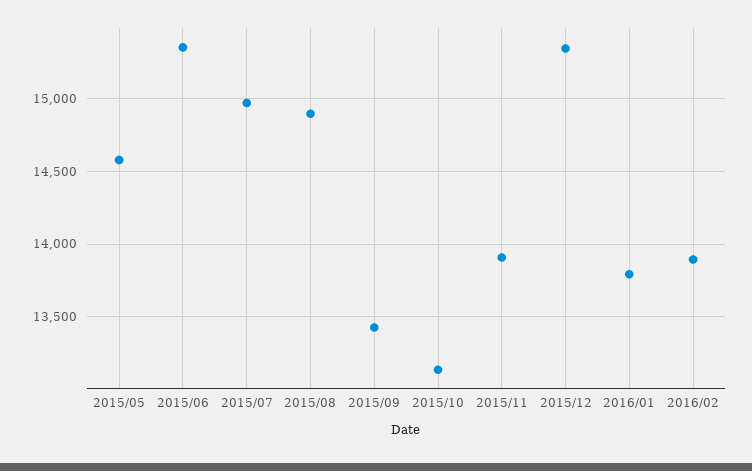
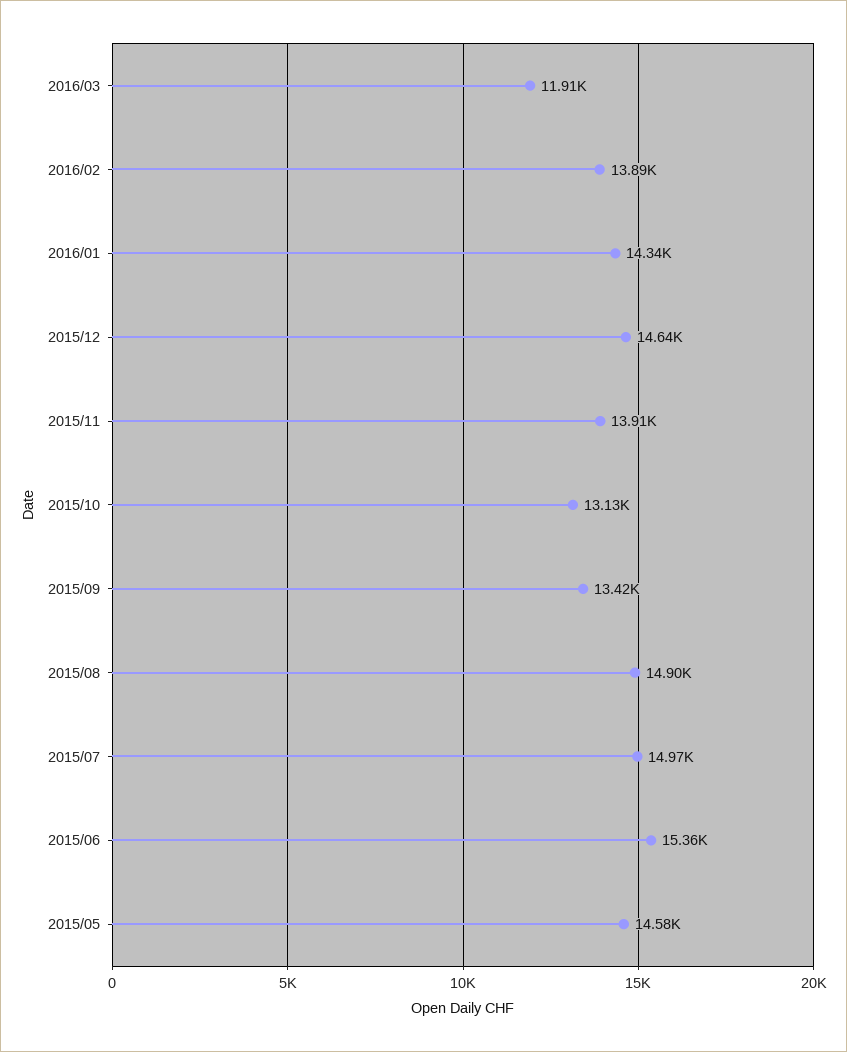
2015/12: 15350 -> 14640
2016/01: 13800 -> 14340
2016/03: none -> 11910

